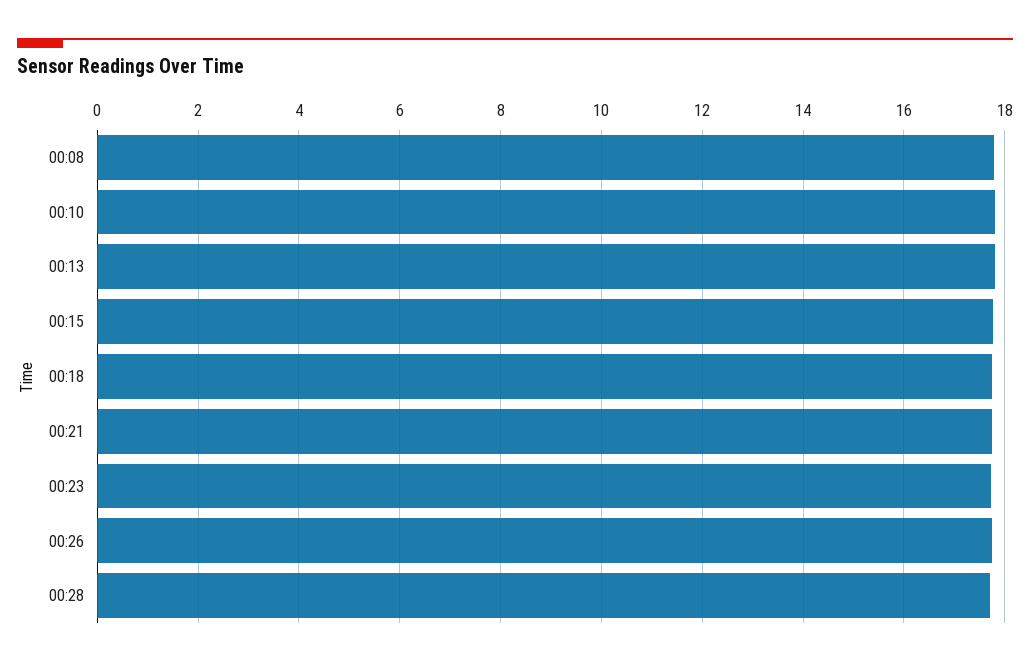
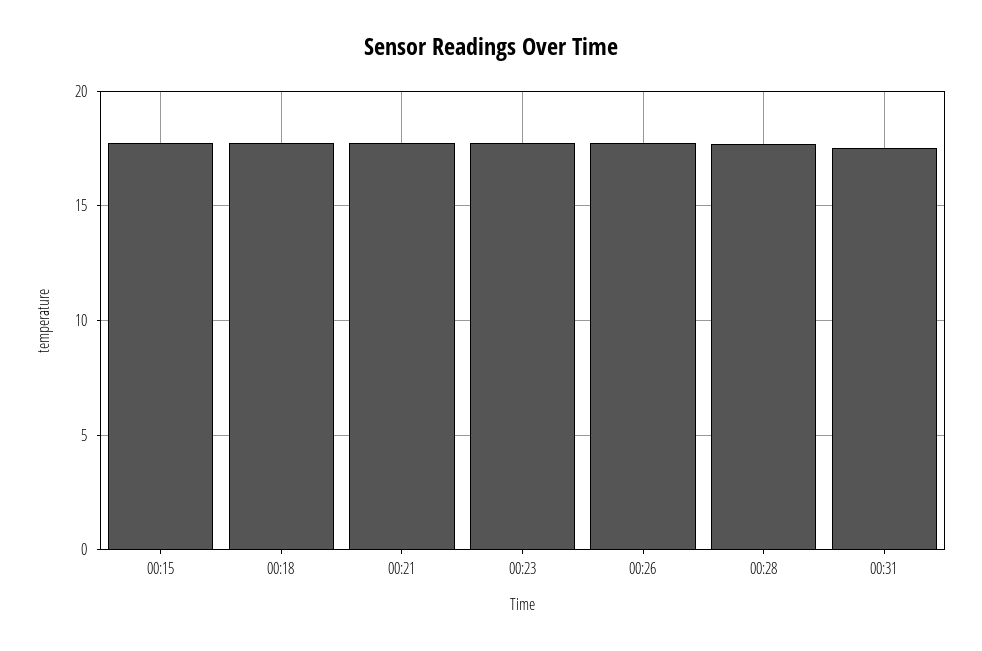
00:08: 17.8 -> none
00:10: 17.8 -> none
00:13: 17.8 -> none
00:31: none -> 17.5

